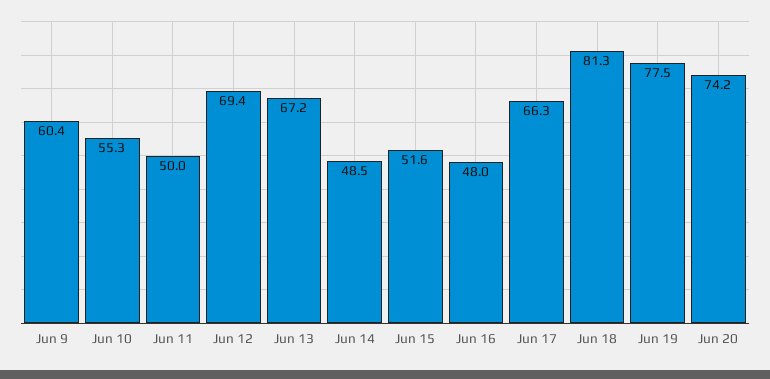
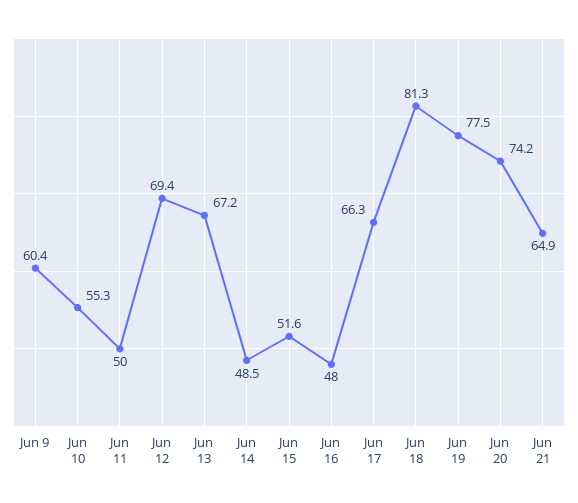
Jun 21: none -> 64.9

